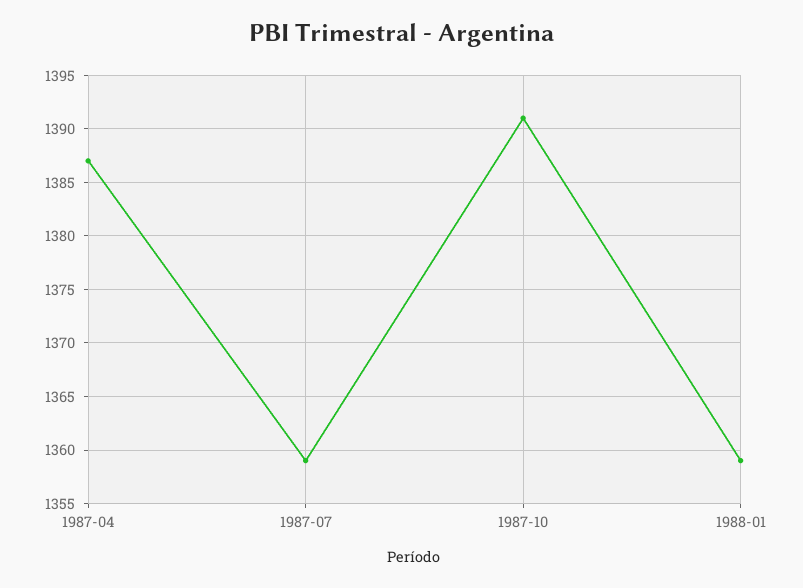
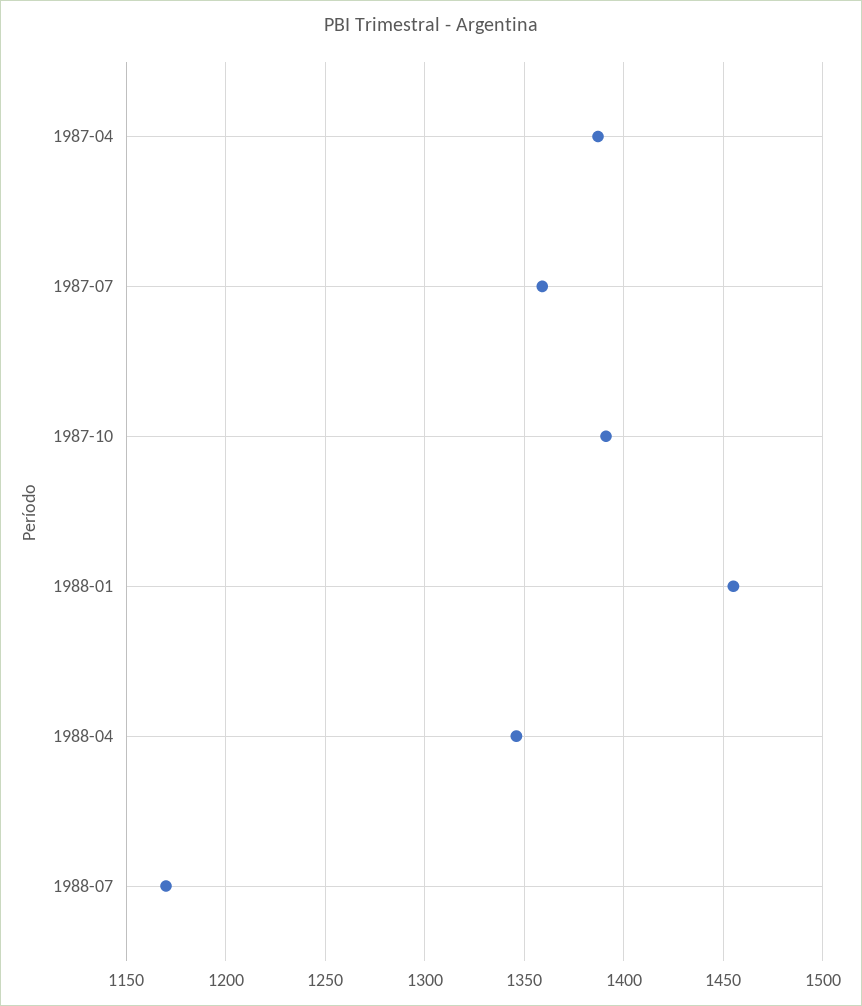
1988-01: 1359 -> 1455
1988-04: none -> 1345
1988-07: none -> 1170

